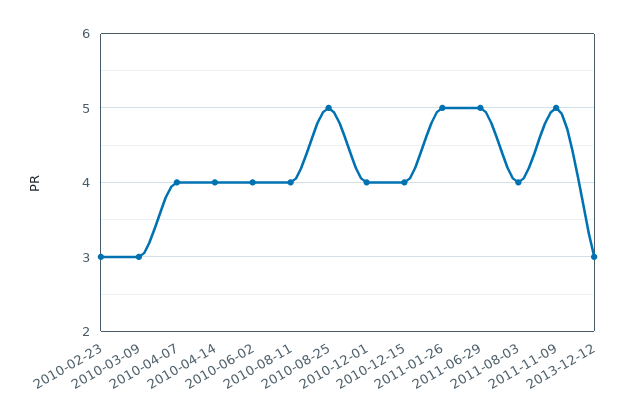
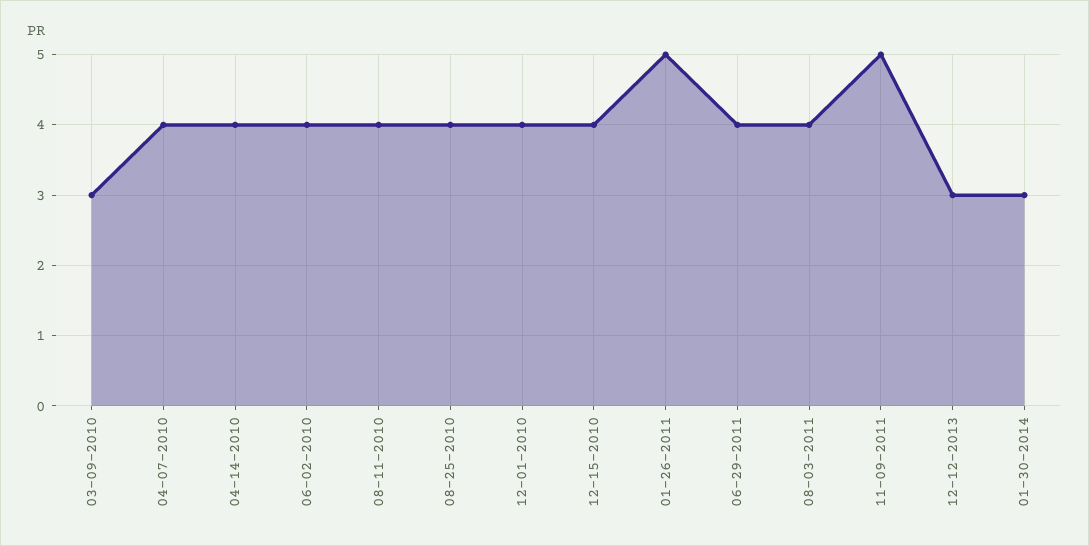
2010-02-23: 3 -> none
2010-08-25: 5 -> 4
2011-06-29: 5 -> 4
01-30-2014: none -> 3

